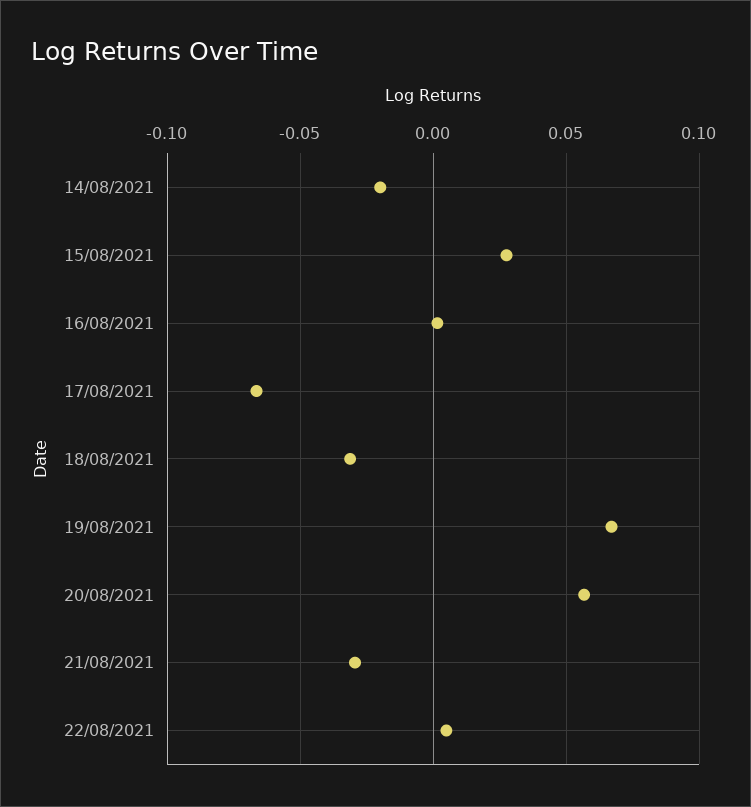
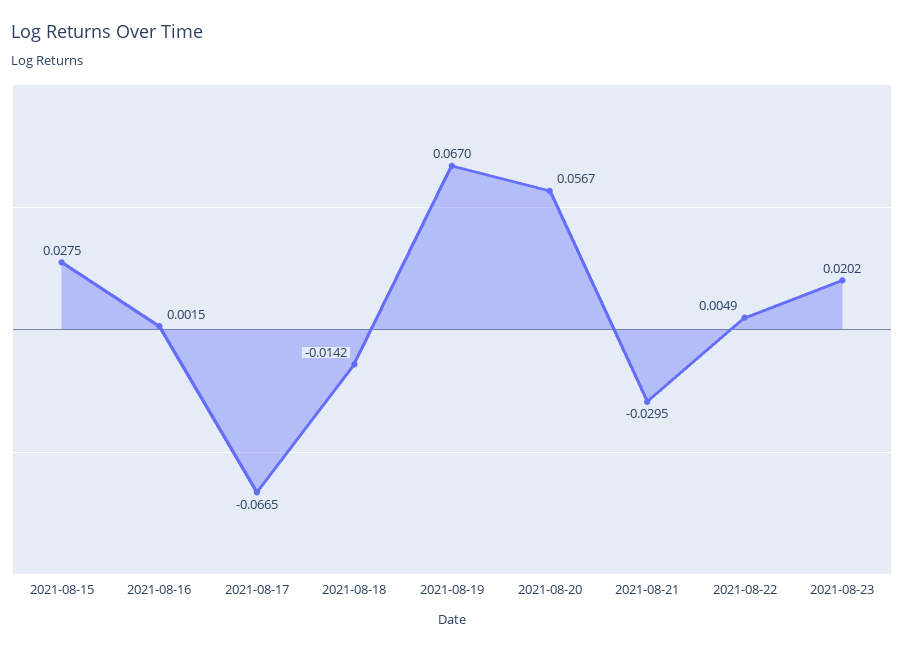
14/08/2021: -0.02 -> none
18/08/2021: -0.03 -> -0.0142
2021-08-23: none -> 0.0202

